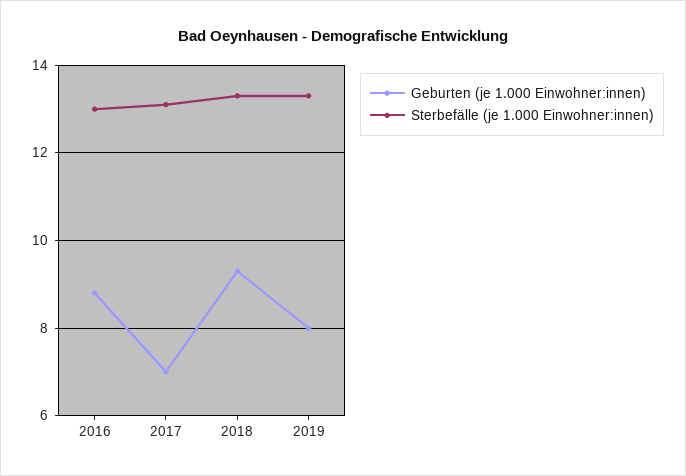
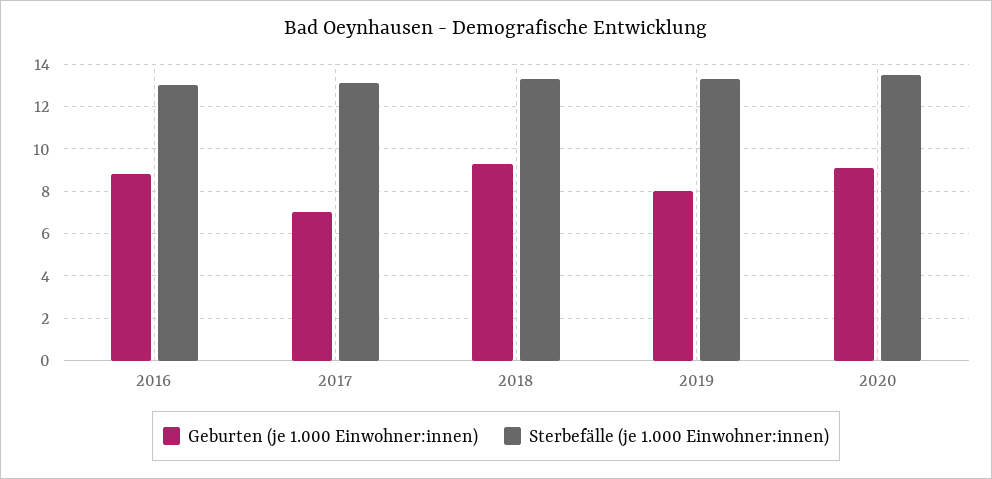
Geburten (je 1.000 Einwohner:innen), 2020: none -> 9
Sterbefälle (je 1.000 Einwohner:innen), 2020: none -> 13.5

